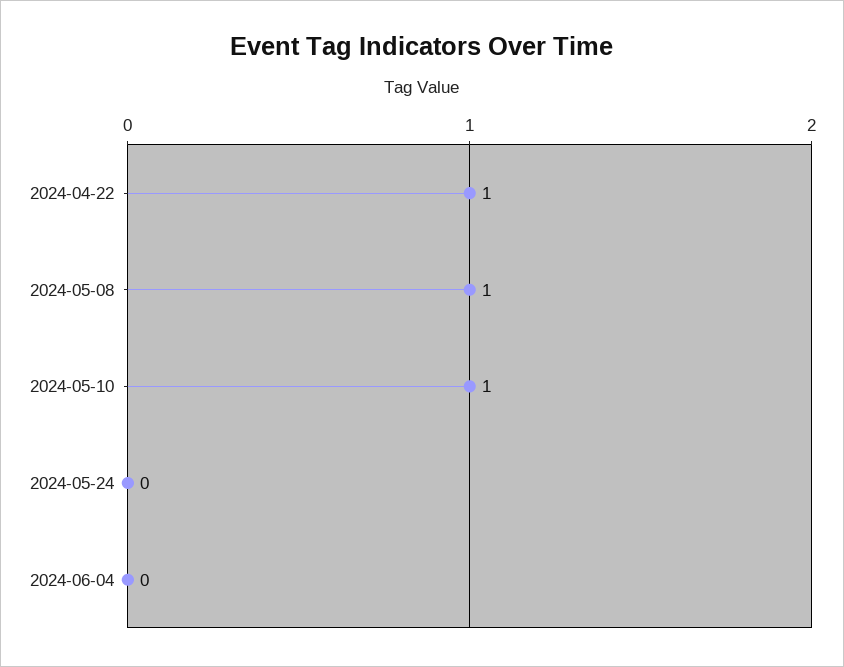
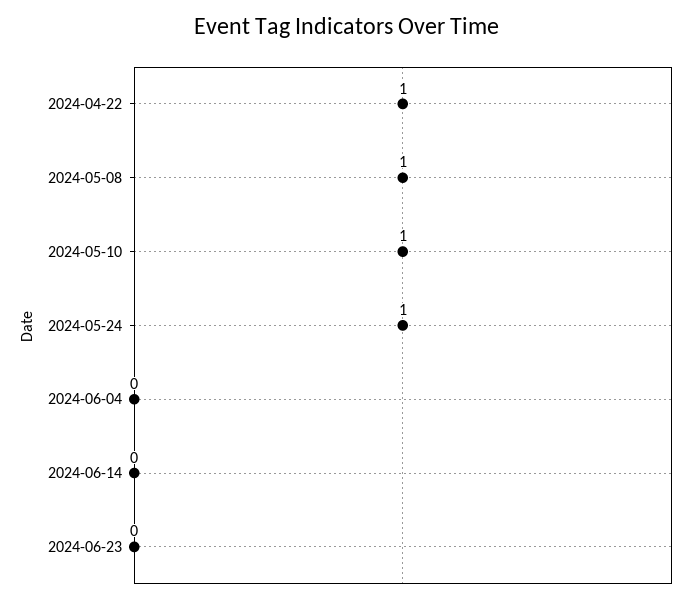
2024-05-24: 0 -> 1
2024-06-14: none -> 0
2024-06-23: none -> 0

